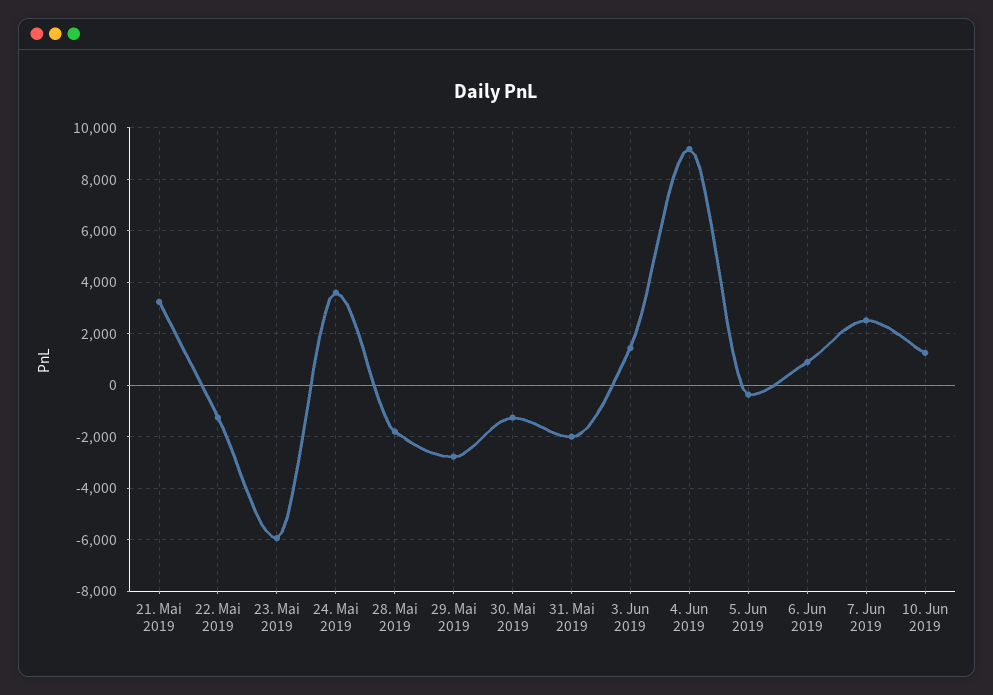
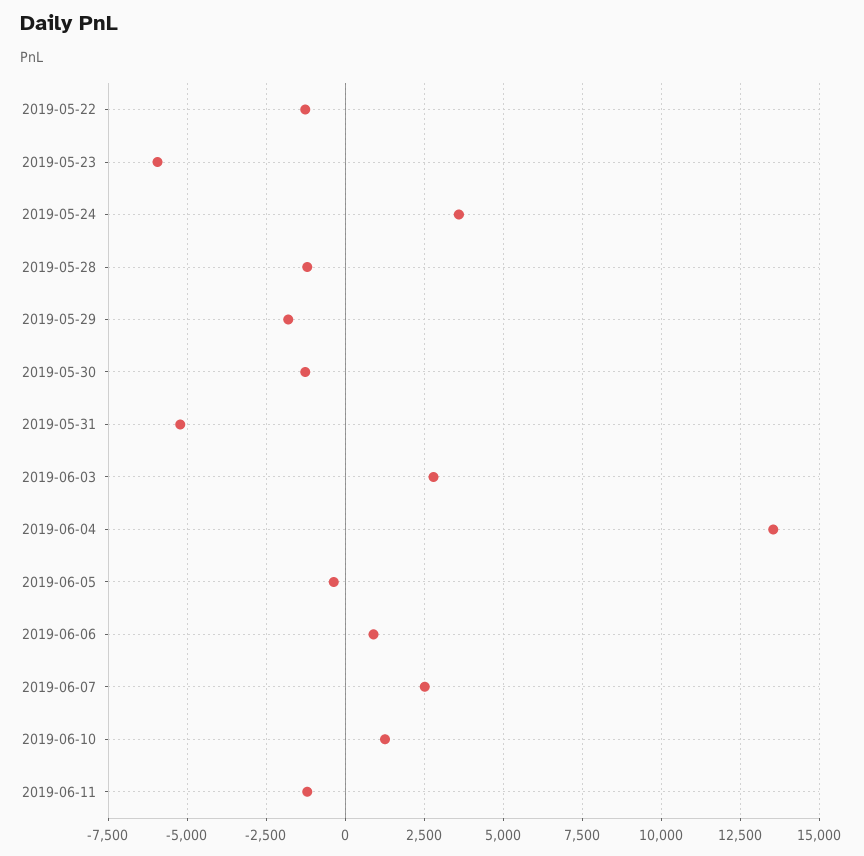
21. Mai 2019: 3250 -> none
28. Mai 2019: -1750 -> -1250
29. Mai 2019: -2750 -> -1750
31. Mai 2019: -2000 -> -5250
3. Jun 2019: 1500 -> 2750
4. Jun 2019: 9250 -> 13500
2019-06-11: none -> -1250

